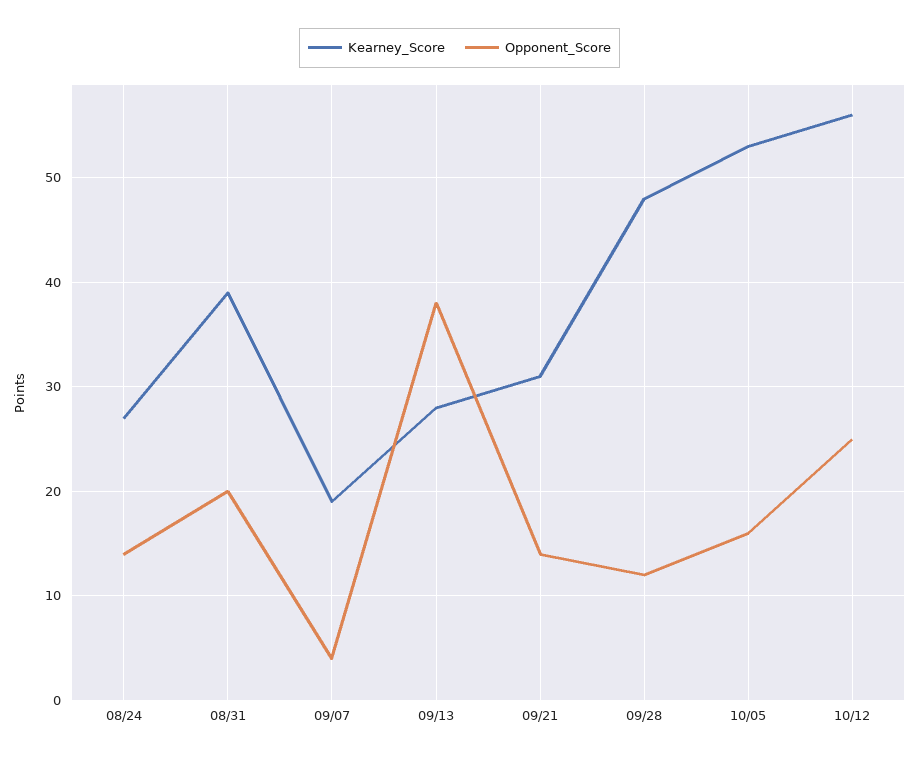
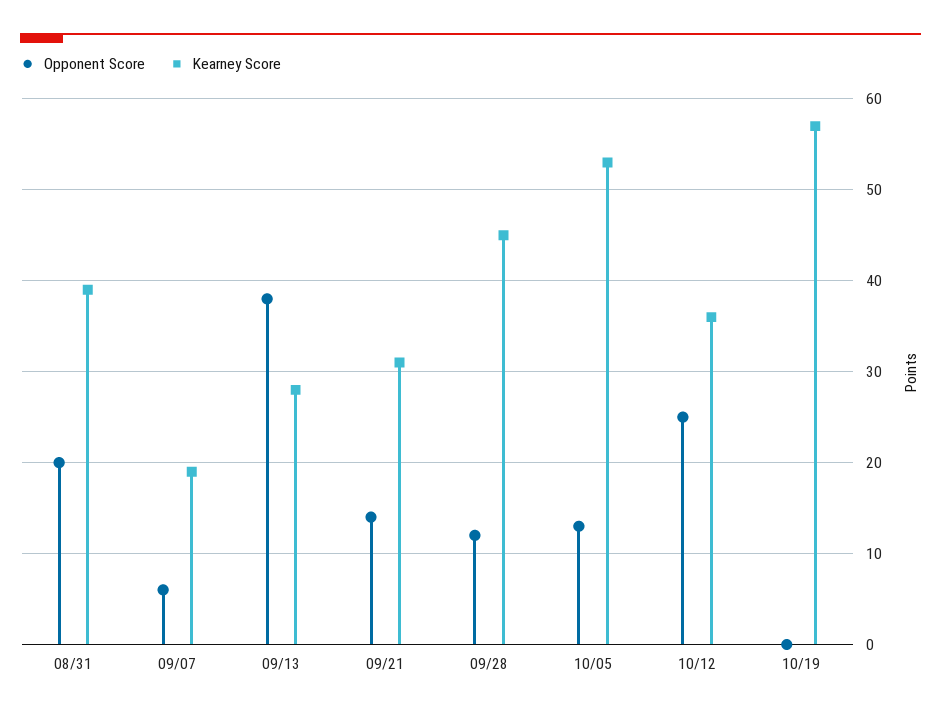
Kearney_Score, 08/24: 27 -> none
Opponent_Score, 08/24: 14 -> none
Opponent_Score, 09/07: 4 -> 6
Kearney_Score, 09/28: 48 -> 45
Opponent_Score, 10/05: 16 -> 13
Kearney_Score, 10/12: 56 -> 36
Opponent_Score, 10/19: none -> 0
Kearney_Score, 10/19: none -> 57

